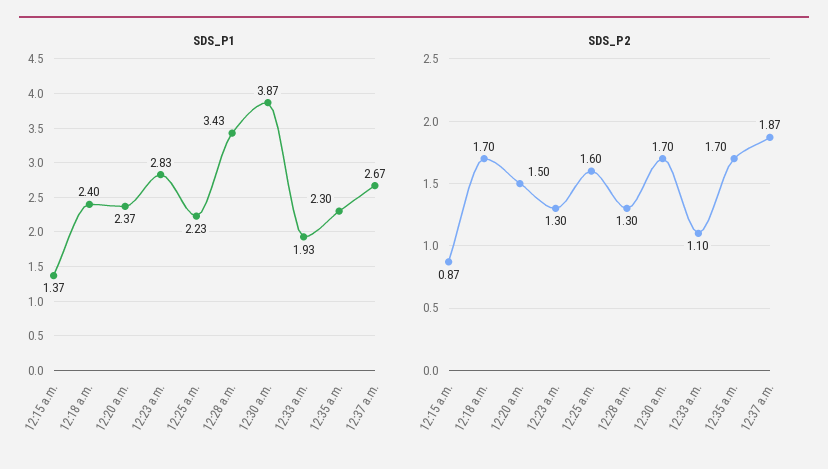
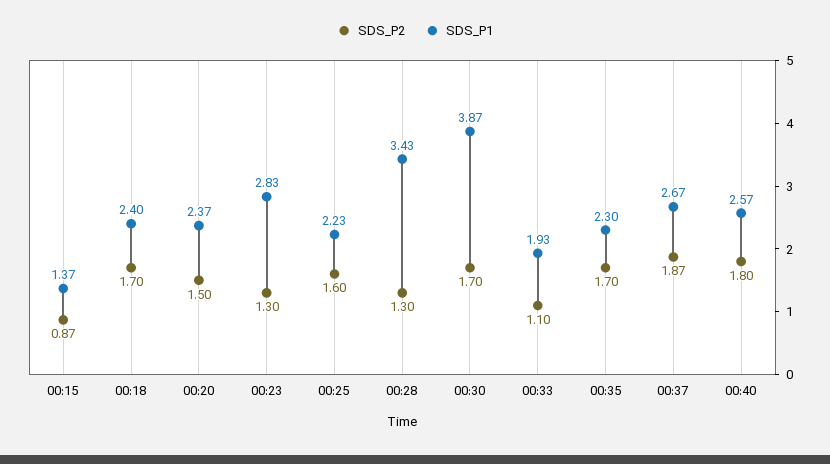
SDS_P2, 00:40: none -> 1.8
SDS_P1, 00:40: none -> 2.57

